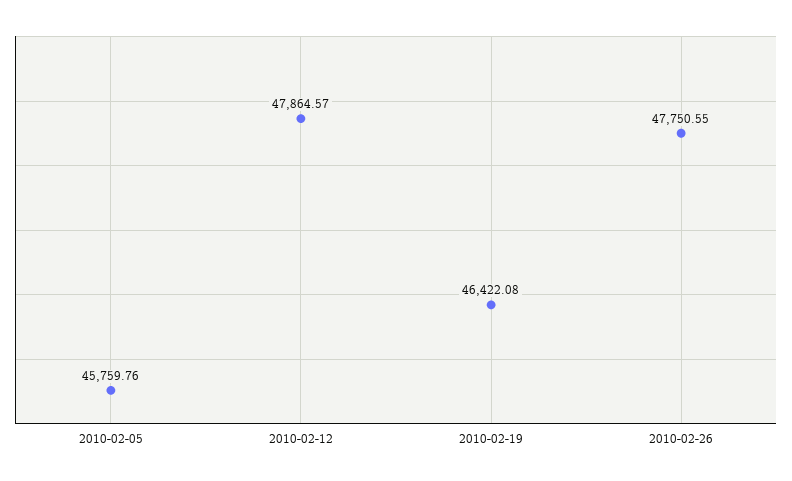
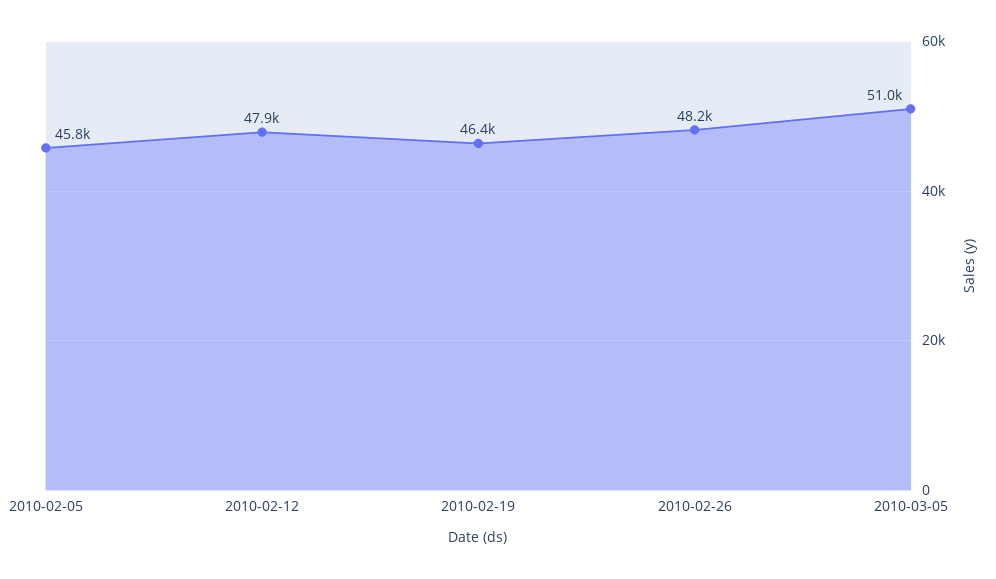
2010-02-26: 47750.55 -> 48200
2010-03-05: none -> 51000

